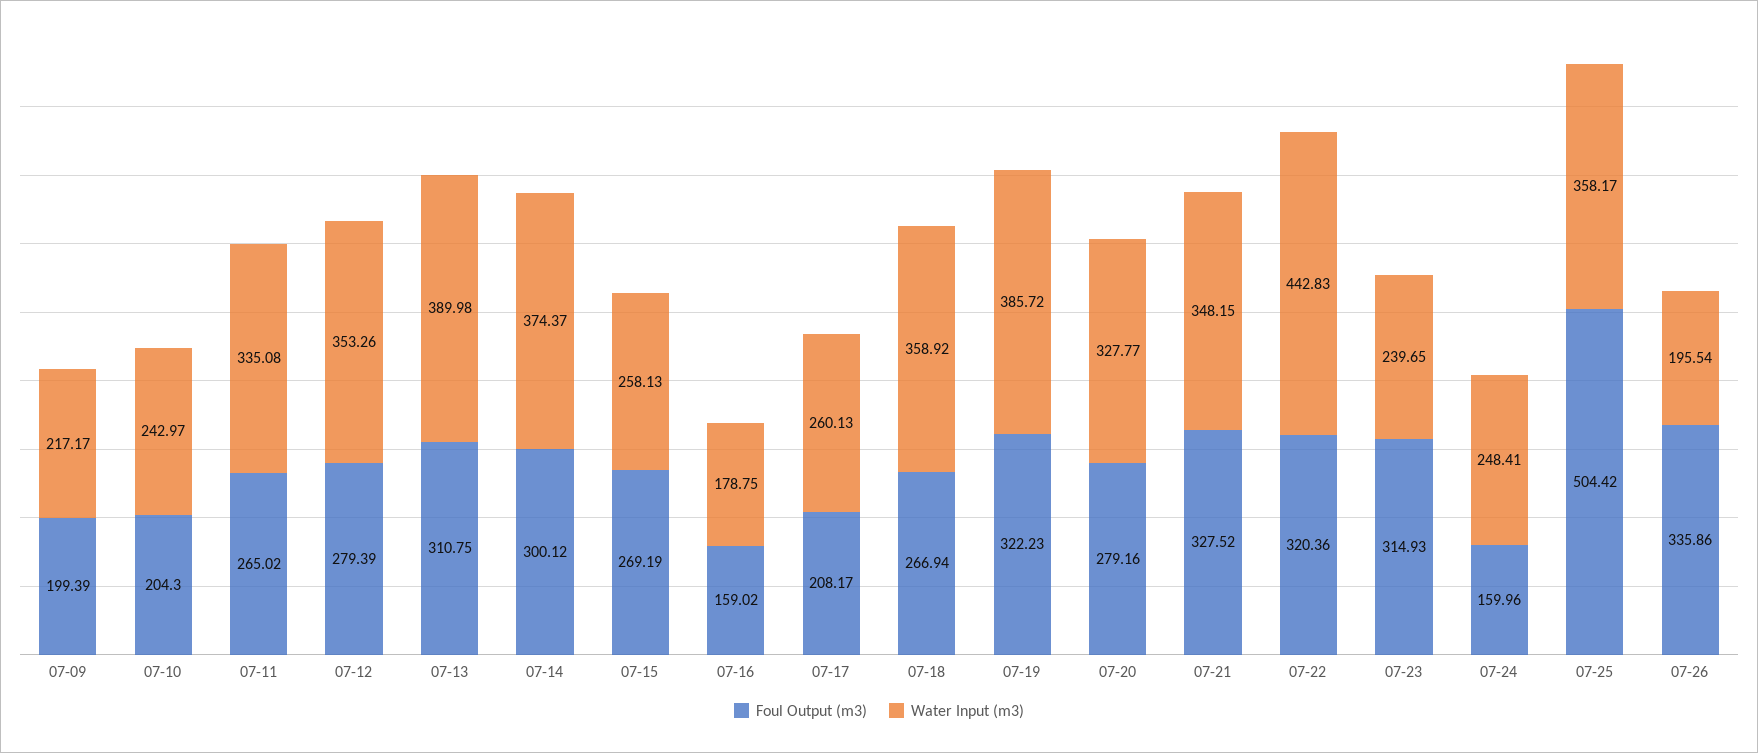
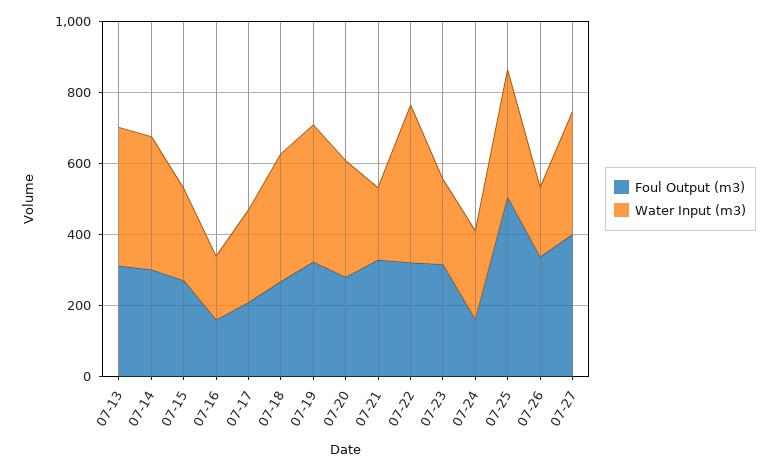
Foul Output (m3), 07-09: 199.39 -> none
Water Input (m3), 07-09: 217.17 -> none
Foul Output (m3), 07-10: 204.3 -> none
Water Input (m3), 07-10: 242.97 -> none
Foul Output (m3), 07-11: 265.02 -> none
Water Input (m3), 07-11: 335.08 -> none
Foul Output (m3), 07-12: 279.39 -> none
Water Input (m3), 07-12: 353.26 -> none
Water Input (m3), 07-21: 348.15 -> 200
Foul Output (m3), 07-27: none -> 400
Water Input (m3), 07-27: none -> 350

